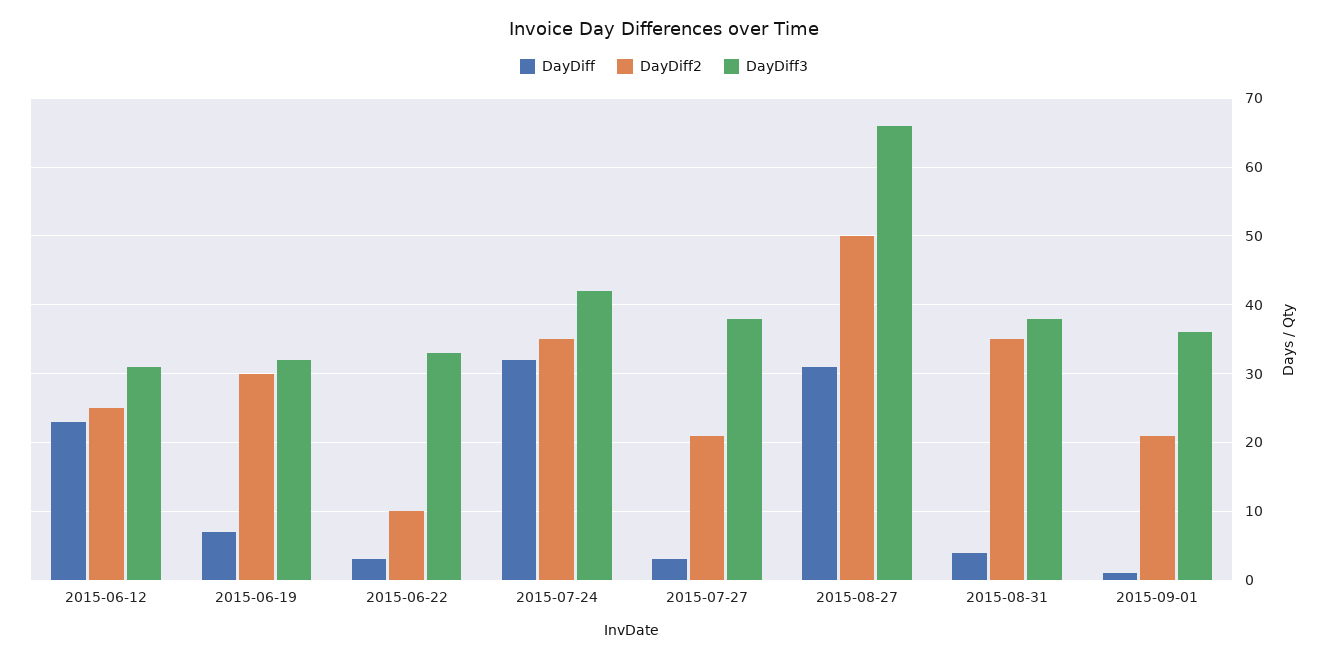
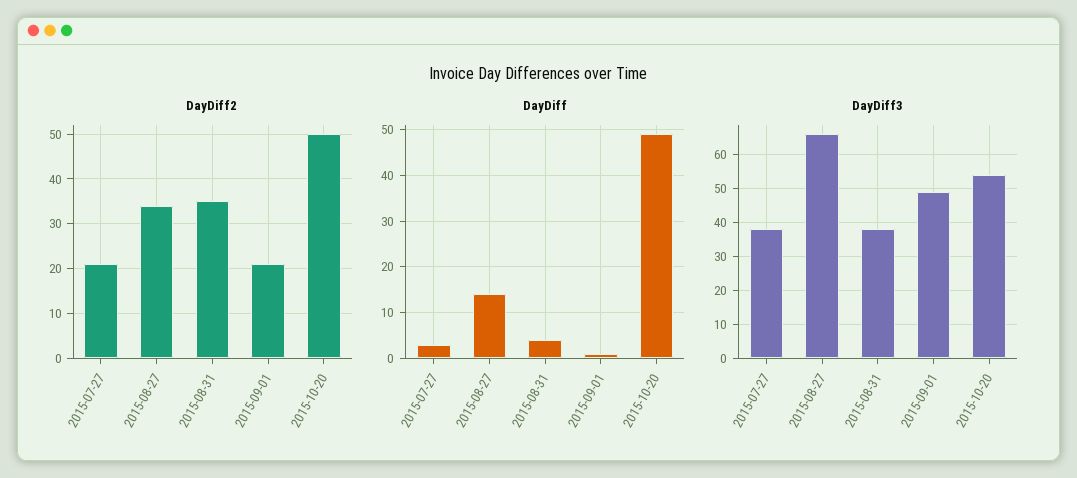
DayDiff, 2015-06-12: 23 -> none
DayDiff2, 2015-06-12: 25 -> none
DayDiff3, 2015-06-12: 31 -> none
DayDiff, 2015-06-19: 7 -> none
DayDiff2, 2015-06-19: 30 -> none
DayDiff3, 2015-06-19: 32 -> none
DayDiff, 2015-06-22: 3 -> none
DayDiff2, 2015-06-22: 10 -> none
DayDiff3, 2015-06-22: 33 -> none
DayDiff, 2015-07-24: 32 -> none
DayDiff2, 2015-07-24: 35 -> none
DayDiff3, 2015-07-24: 42 -> none
DayDiff, 2015-08-27: 31 -> 15
DayDiff2, 2015-08-27: 50 -> 35
DayDiff3, 2015-09-01: 36 -> 50
DayDiff2, 2015-10-20: none -> 50
DayDiff, 2015-10-20: none -> 50
DayDiff3, 2015-10-20: none -> 55

